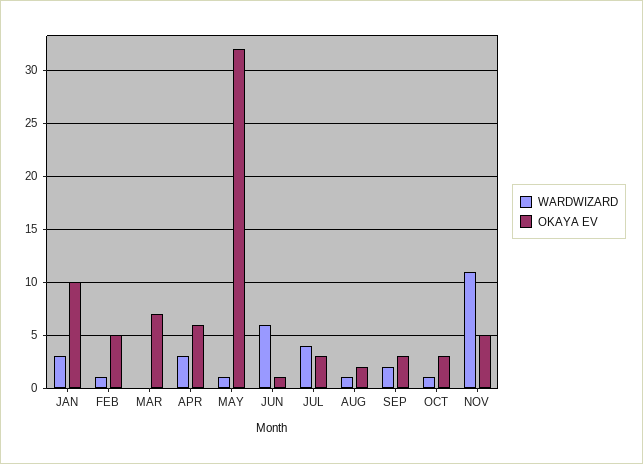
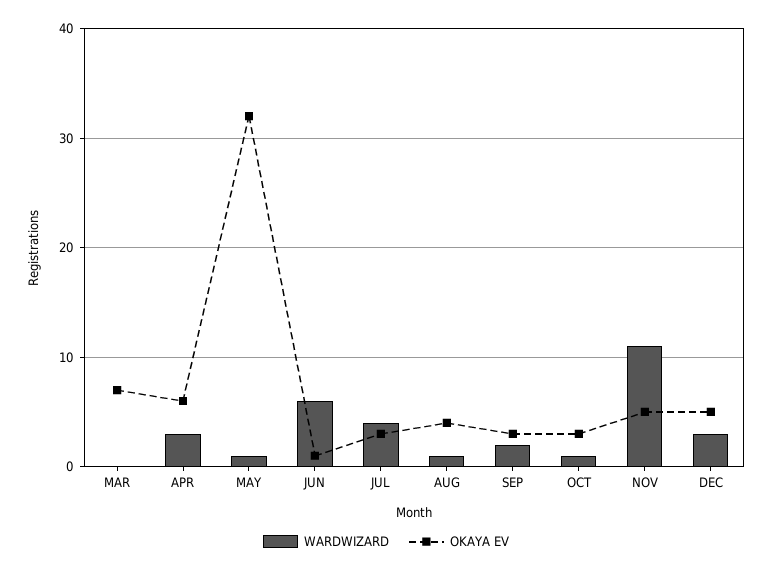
WARDWIZARD, JAN: 3 -> none
OKAYA EV, JAN: 10 -> none
WARDWIZARD, FEB: 1 -> none
OKAYA EV, FEB: 5 -> none
OKAYA EV, AUG: 2 -> 4
WARDWIZARD, DEC: none -> 3
OKAYA EV, DEC: none -> 5

